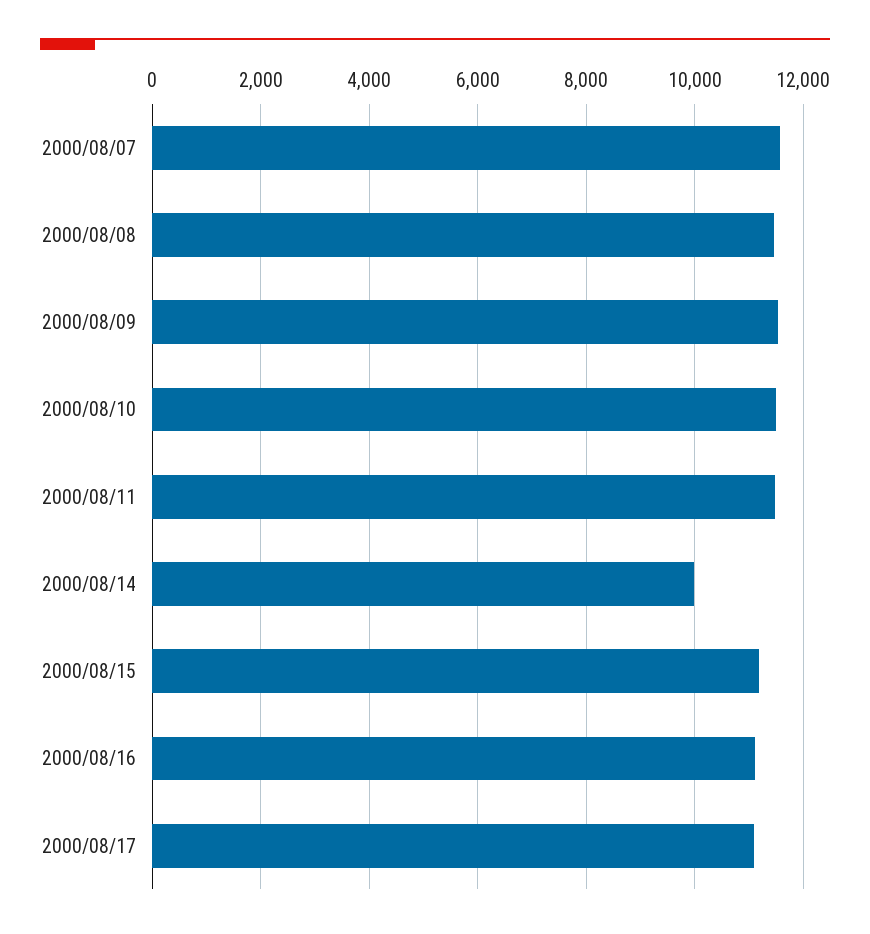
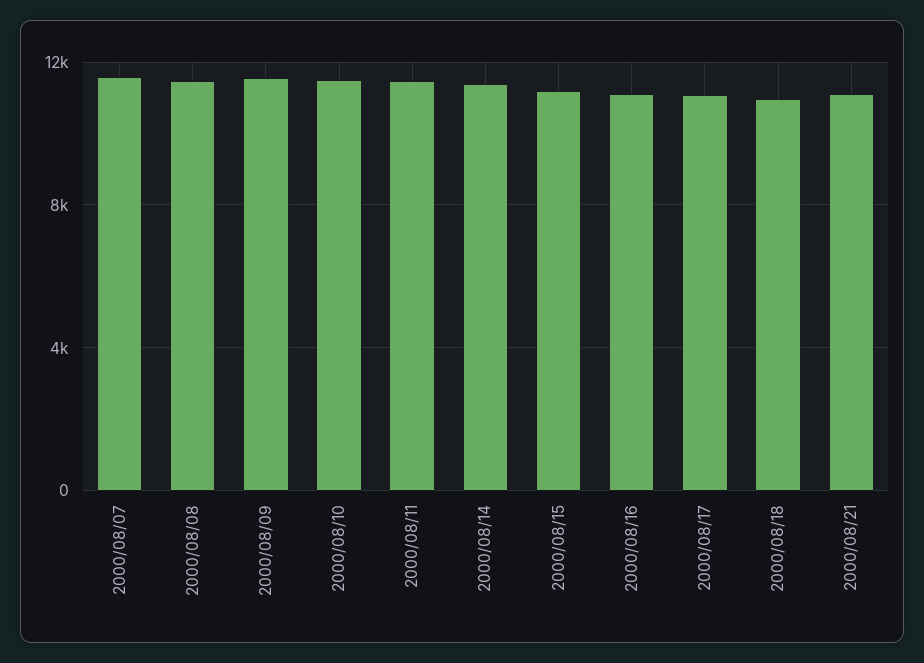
2000/08/14: 10000 -> 11500
2000/08/18: none -> 11000
2000/08/21: none -> 11000

